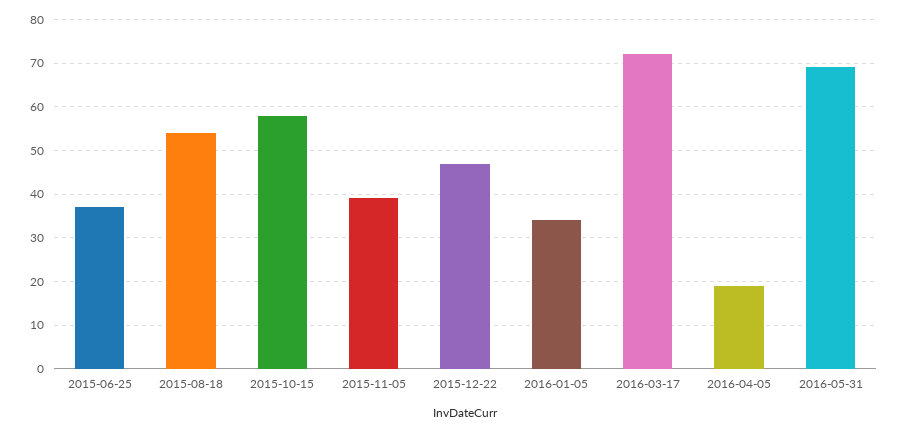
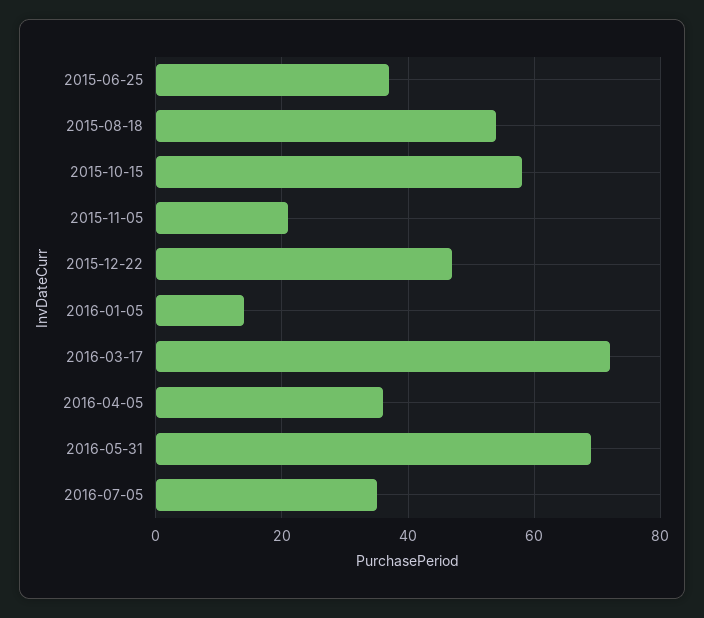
2015-11-05: 40 -> 20
2016-01-05: 35 -> 15
2016-04-05: 20 -> 35
2016-07-05: none -> 35

